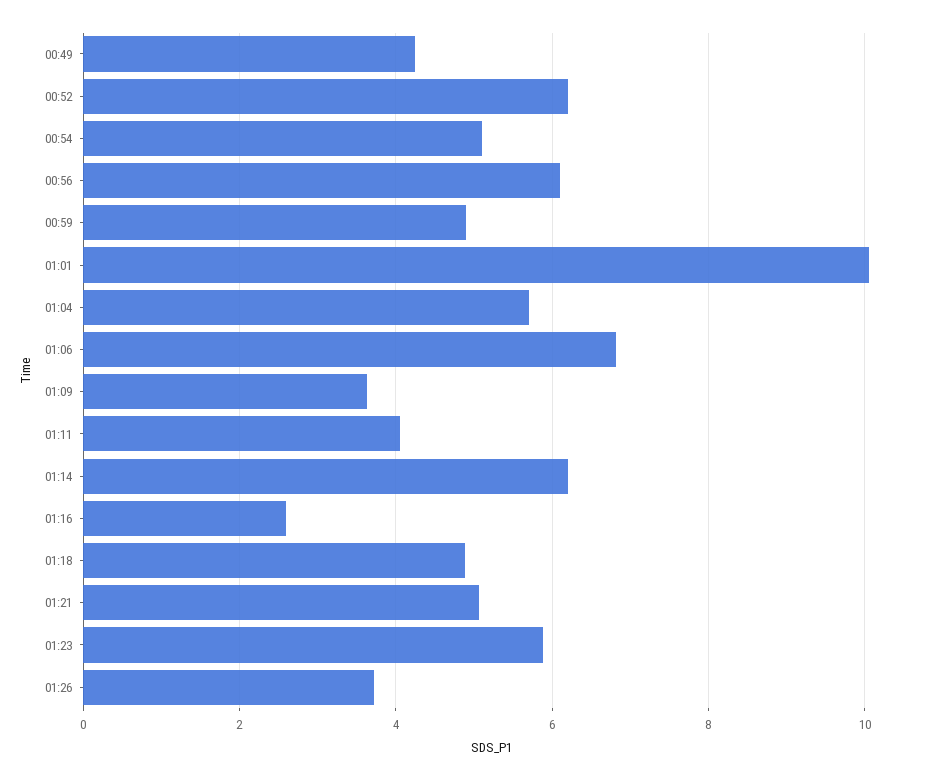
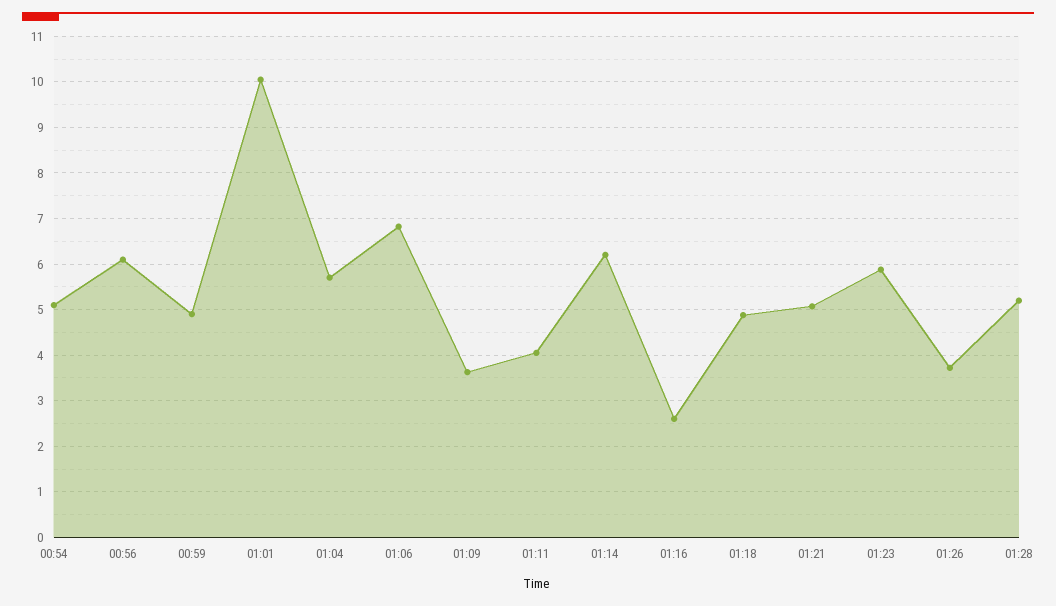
00:49: 4.2 -> none
00:52: 6.2 -> none
01:28: none -> 5.2

